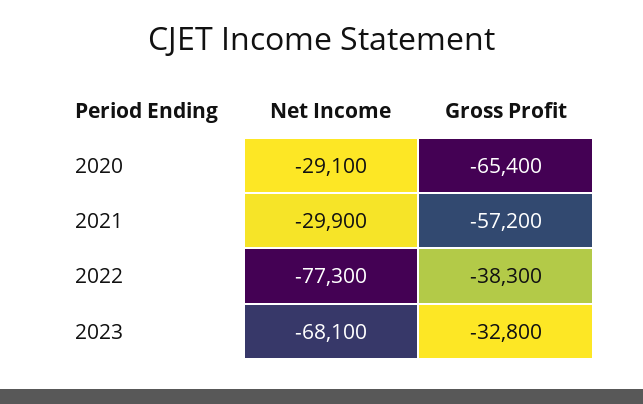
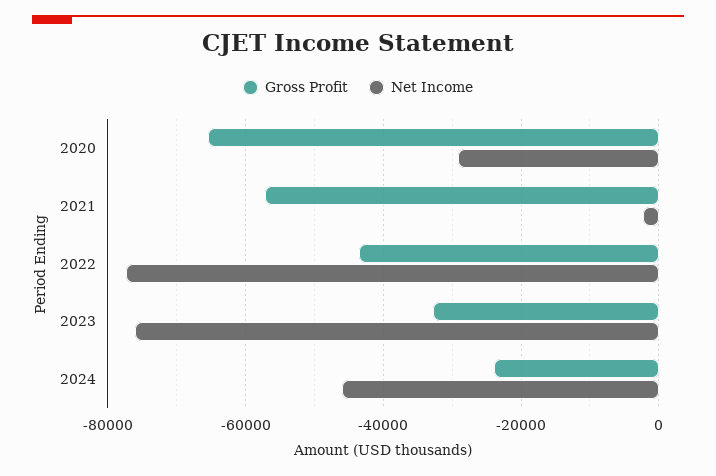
Net Income, 2021: -29900 -> -2000
Gross Profit, 2022: -38300 -> -44000
Net Income, 2023: -68100 -> -76000
Gross Profit, 2024: none -> -24000
Net Income, 2024: none -> -46000

